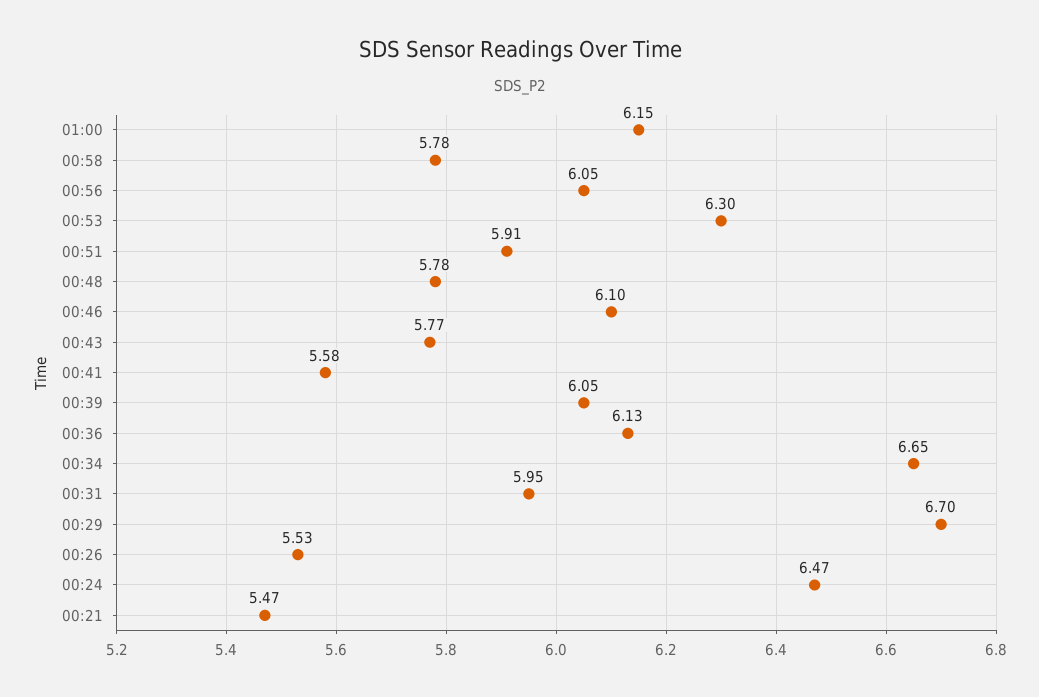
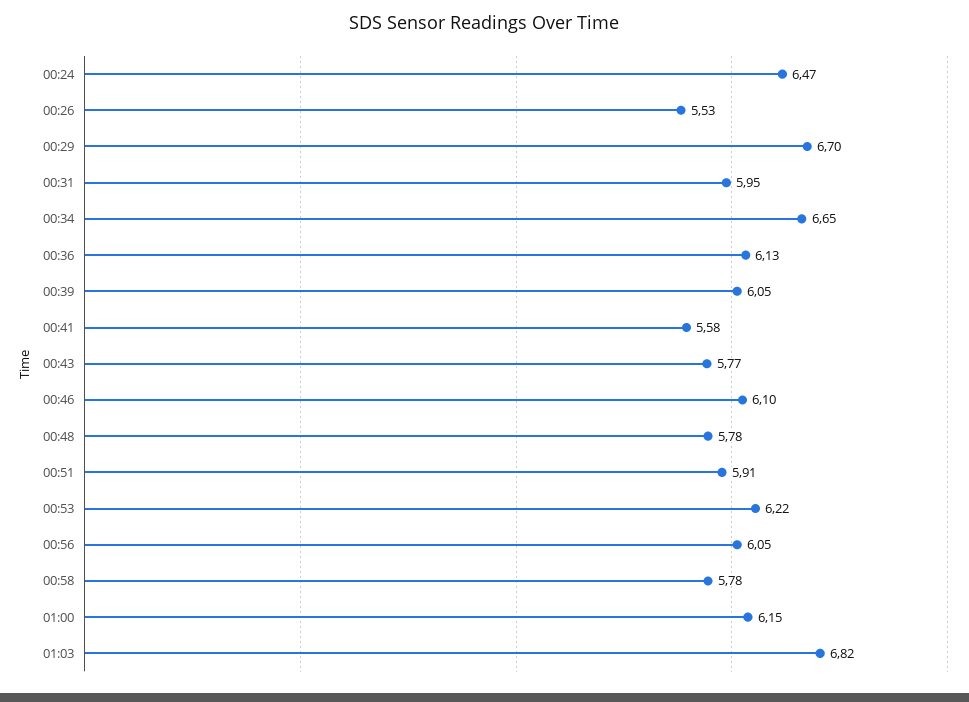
00:53: 6.3 -> 6.22
00:21: 5.47 -> none
01:03: none -> 6.82

